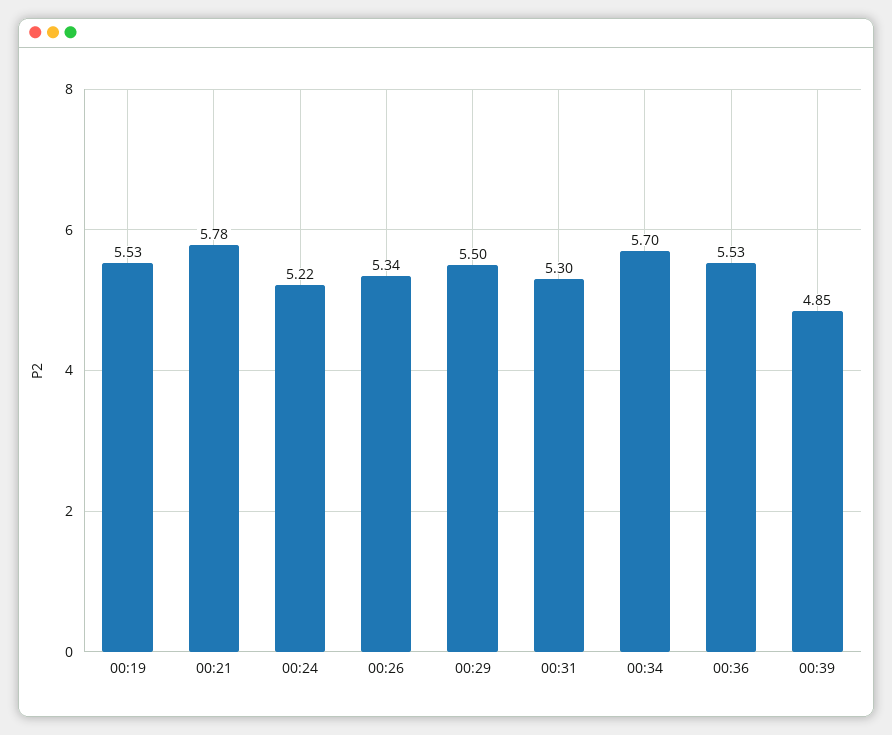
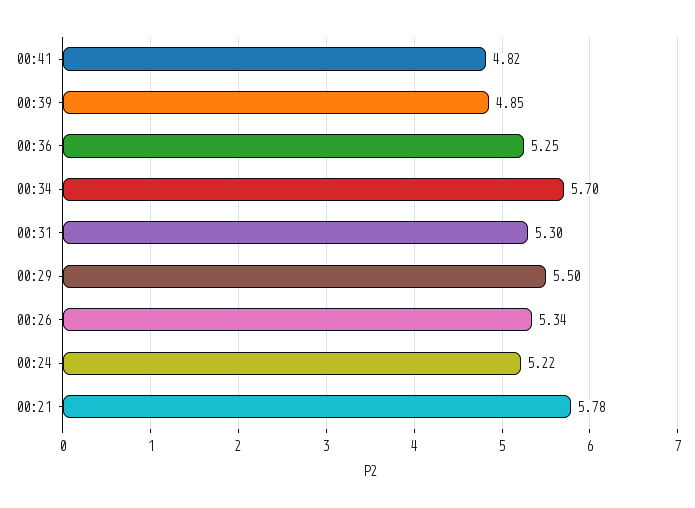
00:19: 5.53 -> none
00:36: 5.53 -> 5.25
00:41: none -> 4.82

